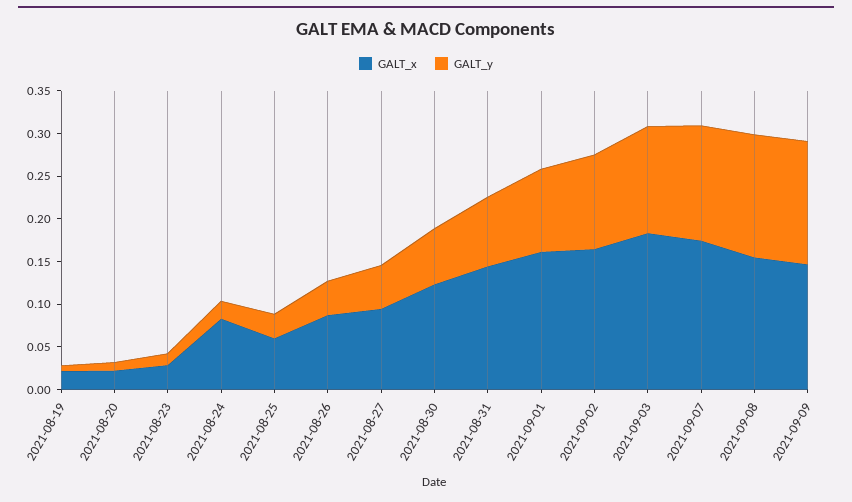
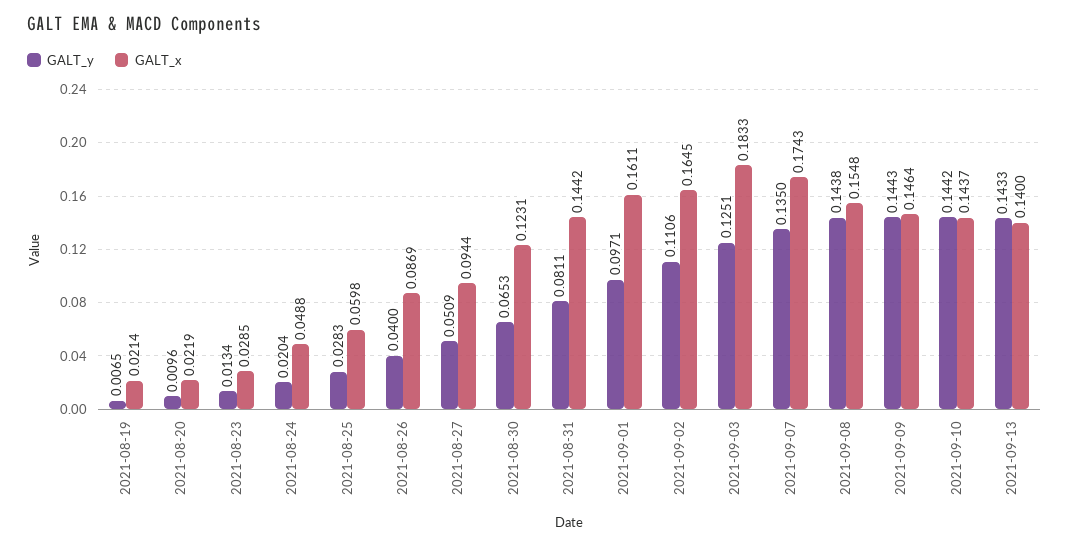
GALT_x, 2021-08-24: 0.08 -> 0.0488
GALT_y, 2021-09-10: none -> 0.1442
GALT_x, 2021-09-10: none -> 0.1437
GALT_y, 2021-09-13: none -> 0.1433
GALT_x, 2021-09-13: none -> 0.14

